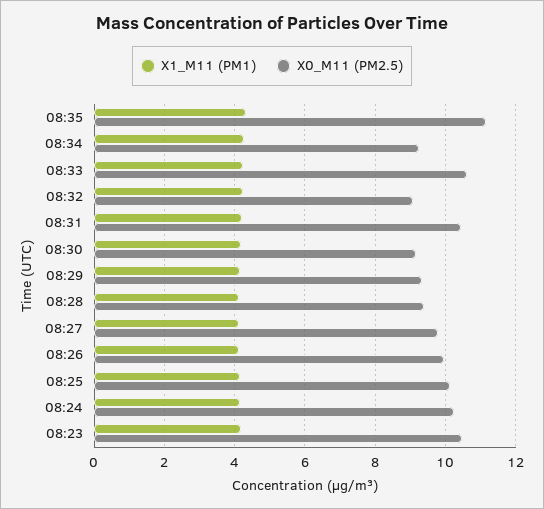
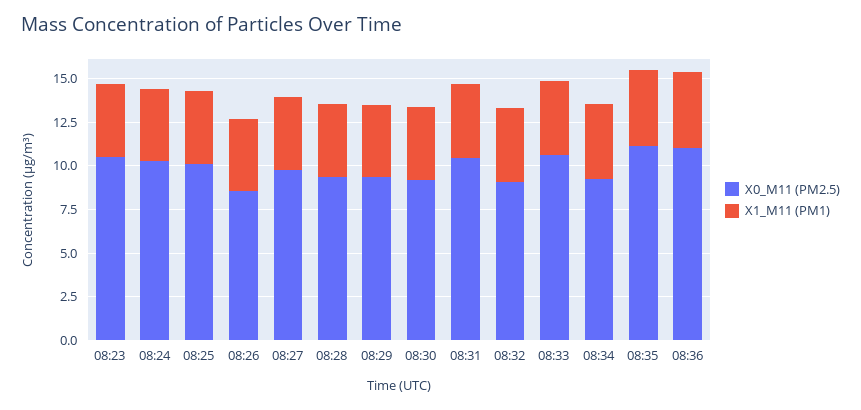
X0_M11 (PM2.5), 08:26: 10 -> 8.5
X0_M11 (PM2.5), 08:36: none -> 11
X1_M11 (PM1), 08:36: none -> 4.5

